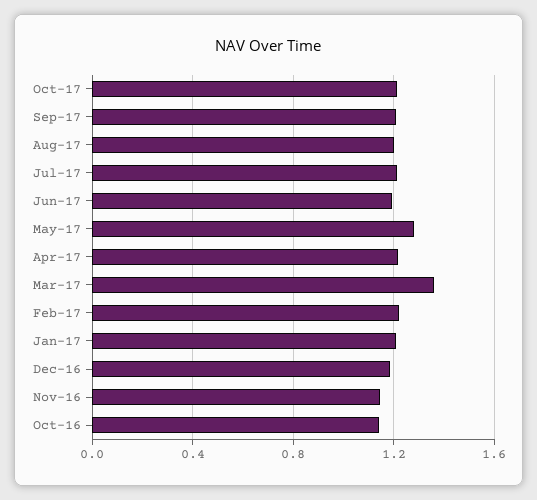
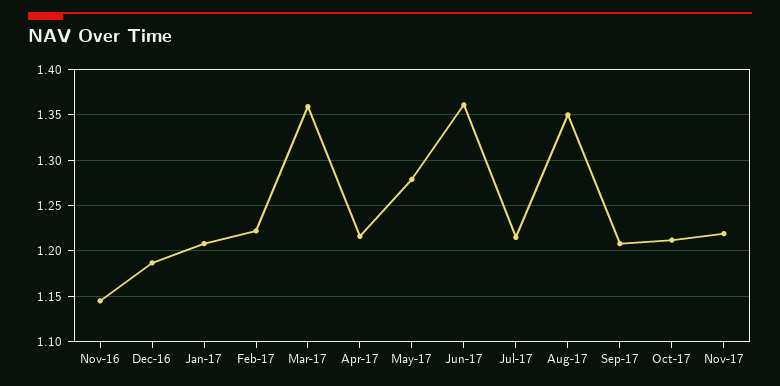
Aug-17: 1.2 -> 1.35
Jun-17: 1.2 -> 1.36
Oct-16: 1.15 -> none
Nov-17: none -> 1.22

